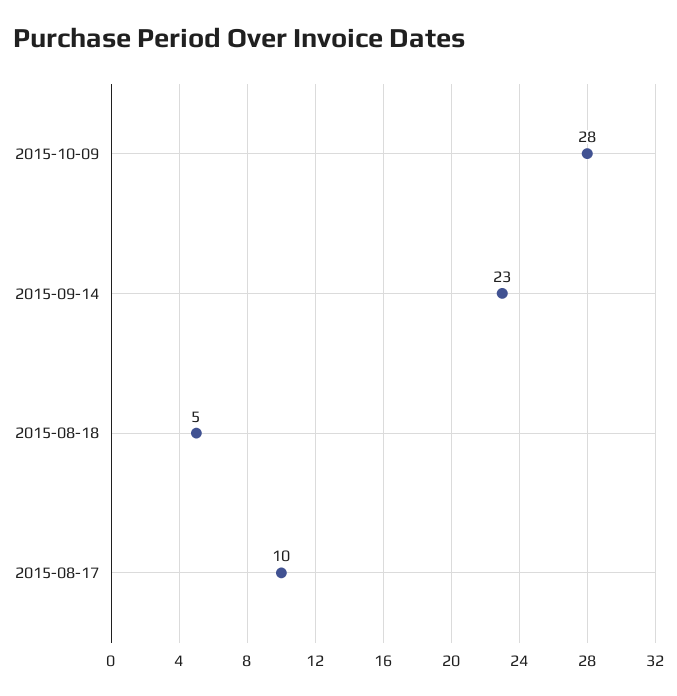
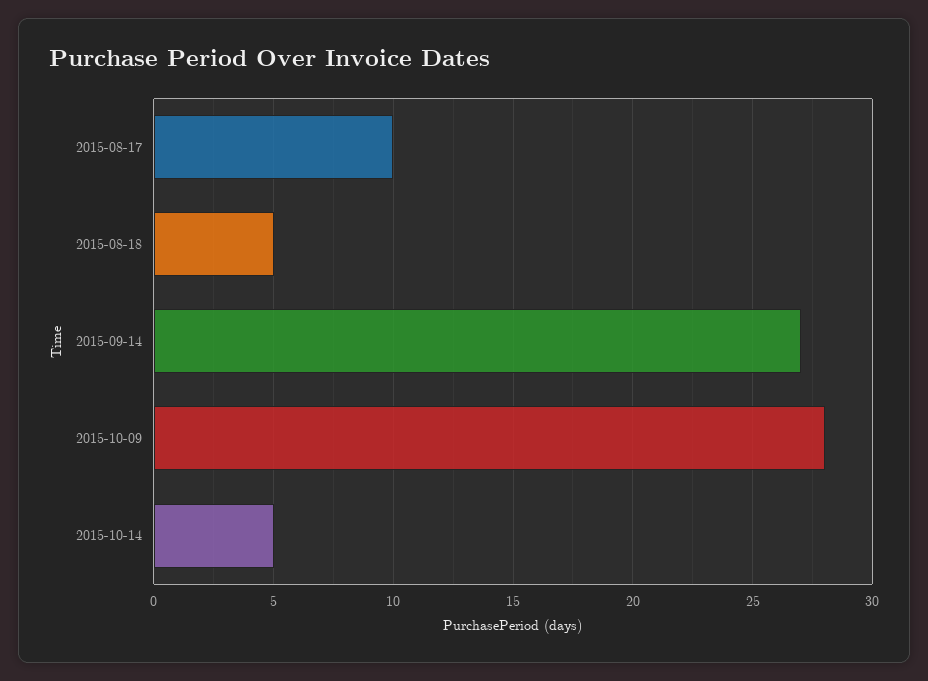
2015-09-14: 23 -> 27
2015-10-14: none -> 5

